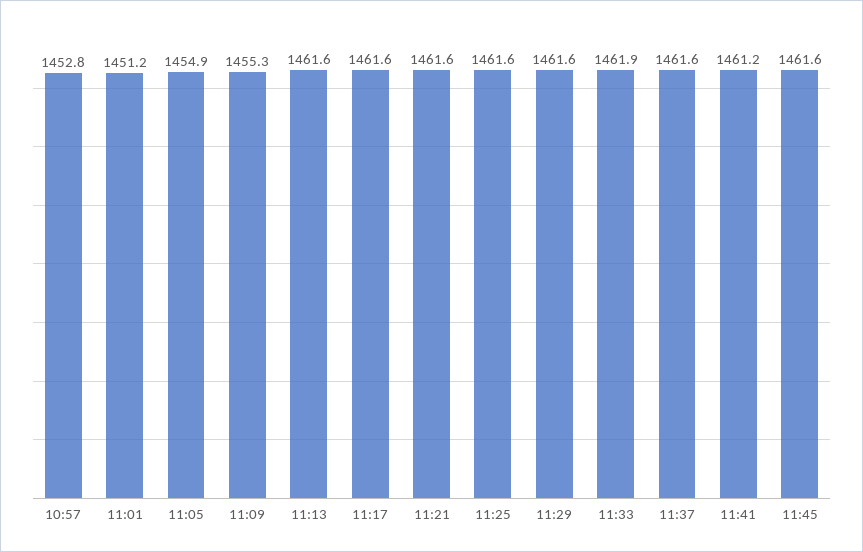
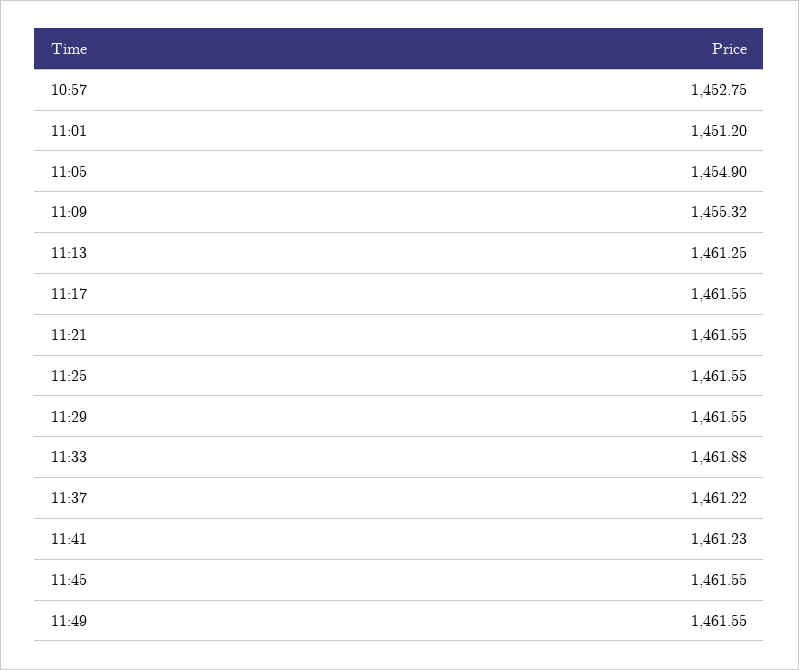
11:13: 1461.6 -> 1461.25
11:37: 1461.6 -> 1461.22
11:49: none -> 1461.55

